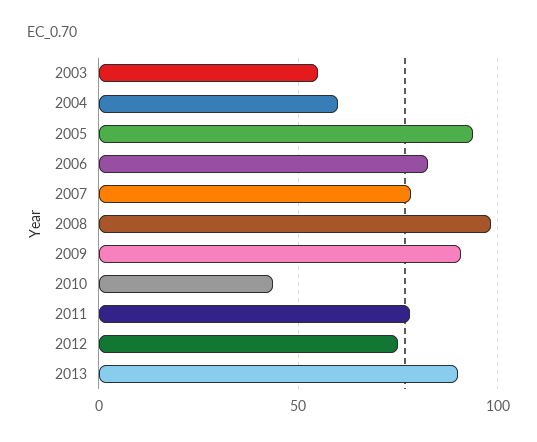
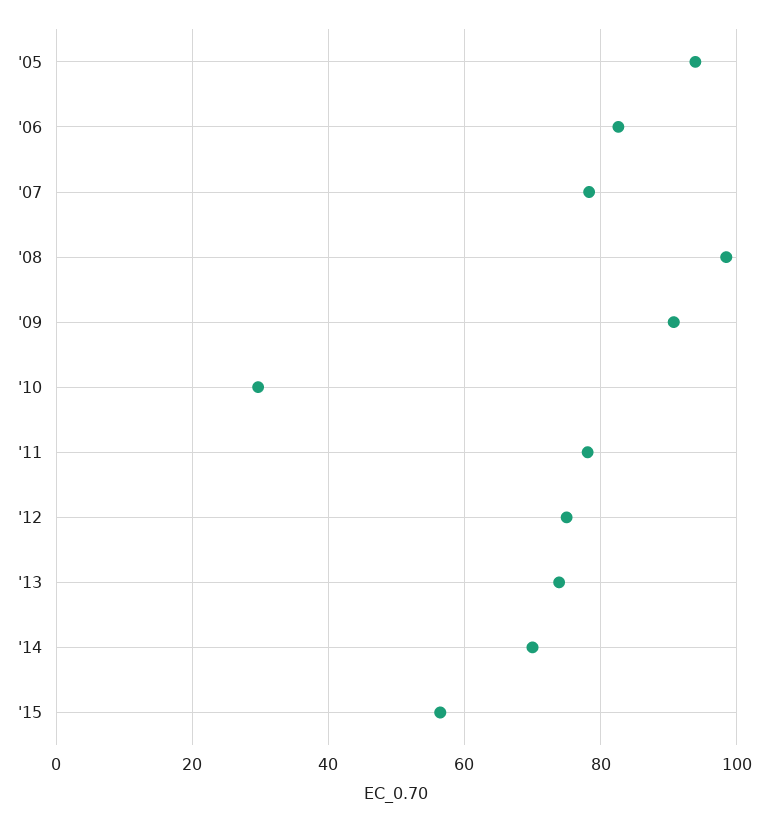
2003: 55 -> none
2004: 60 -> none
2010: 45 -> 30
2013: 90 -> 74
'14: none -> 70
'15: none -> 56

